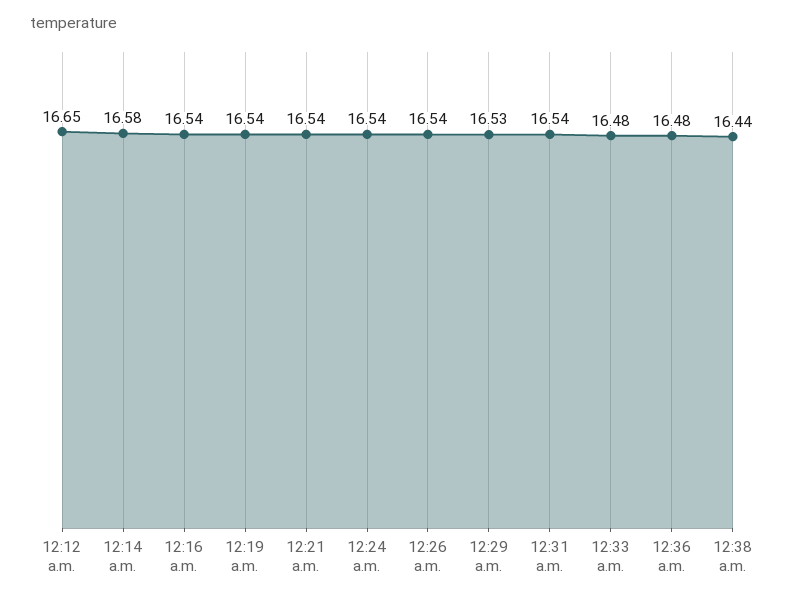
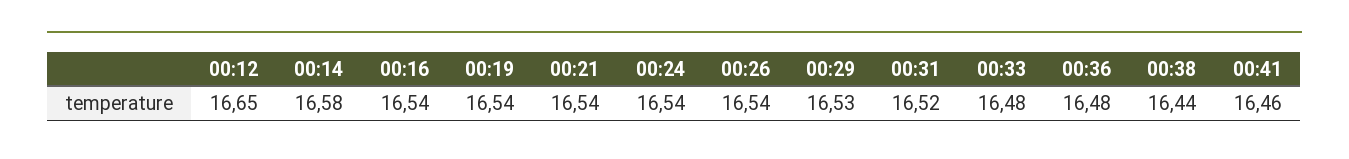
12:31 a.m.: 16.54 -> 16.52
00:41: none -> 16.46

